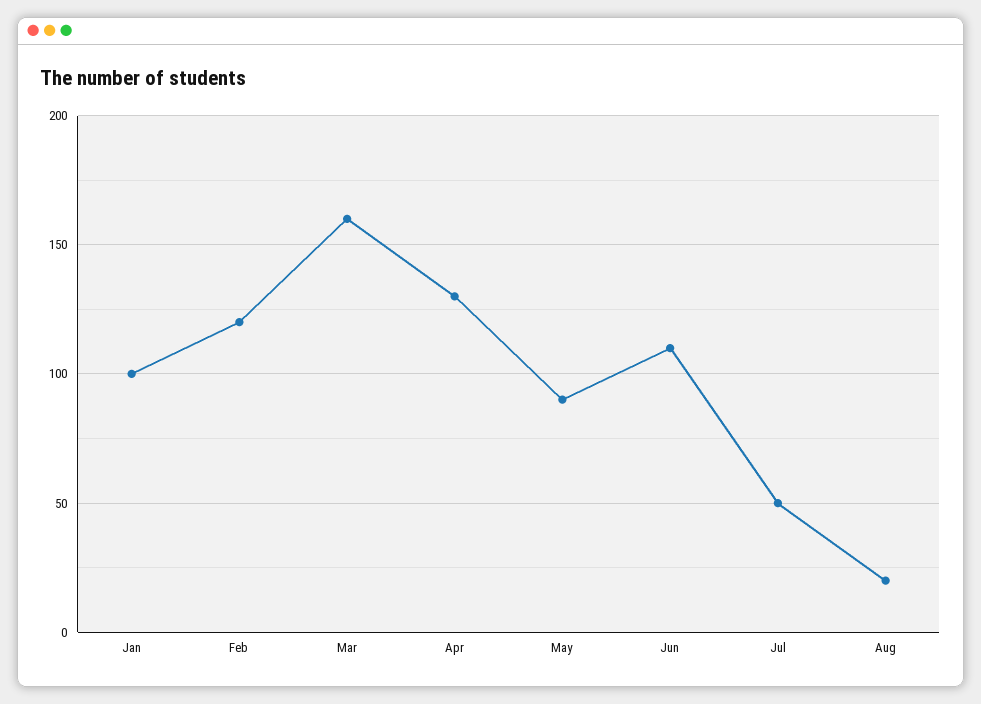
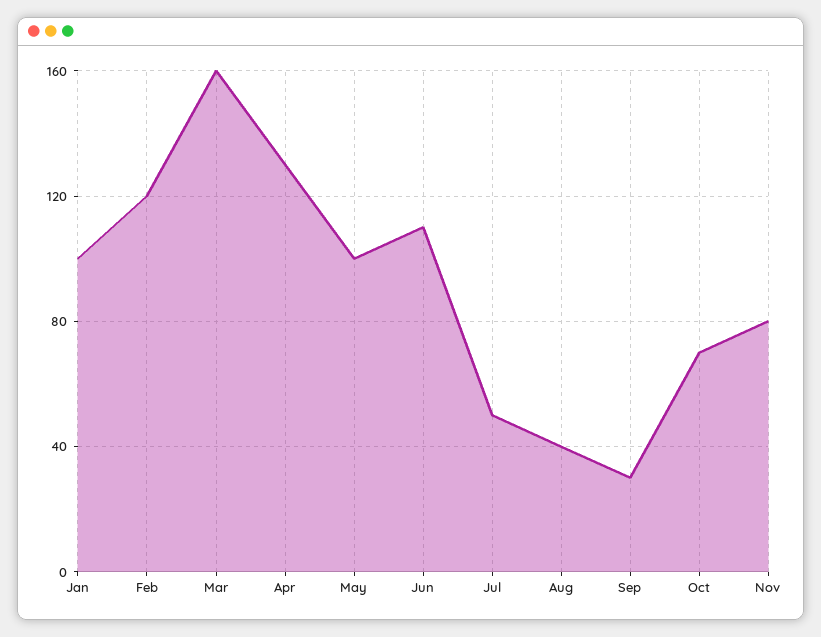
May: 90 -> 100
Aug: 20 -> 40
Sep: none -> 30
Oct: none -> 70
Nov: none -> 80

